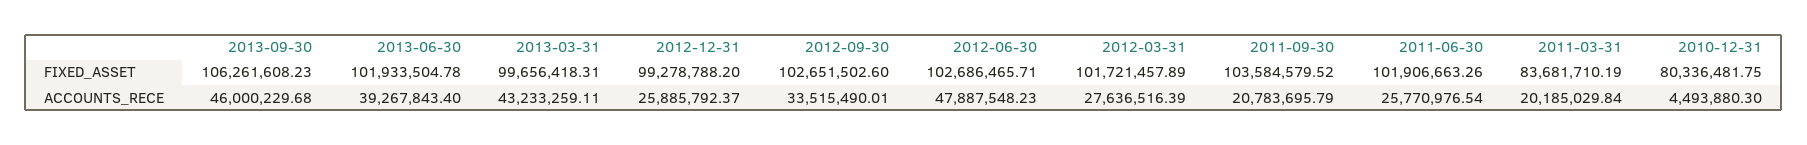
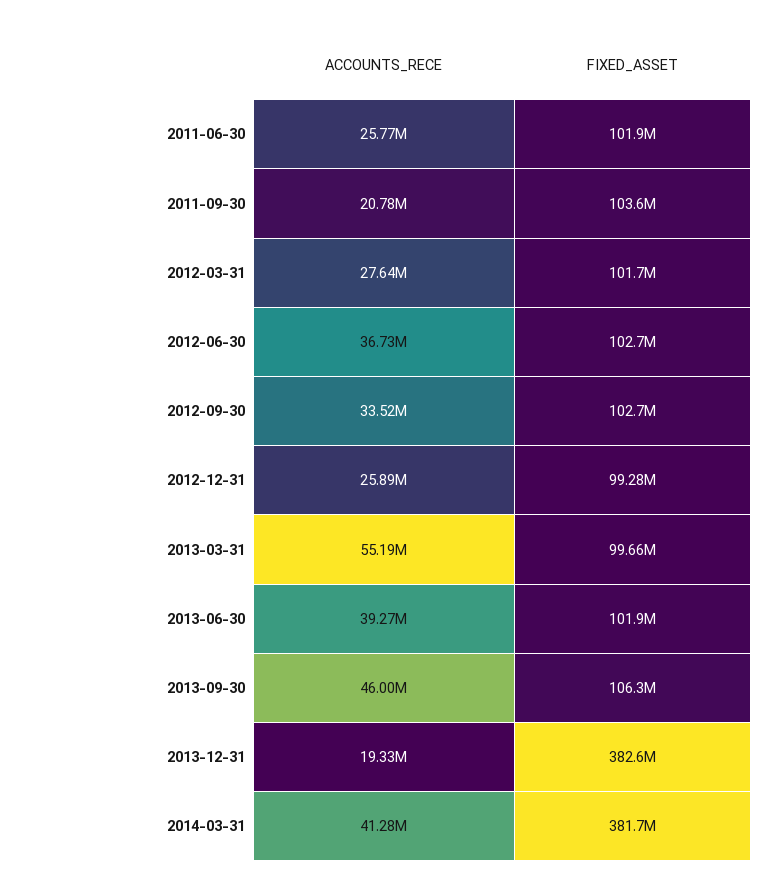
2011-03-31, FIXED_ASSET: 83681710.19 -> none
2010-12-31, FIXED_ASSET: 80336481.75 -> none
2013-03-31, ACCOUNTS_RECE: 43233259.11 -> 55190000
2012-06-30, ACCOUNTS_RECE: 47887548.23 -> 36730000
2011-03-31, ACCOUNTS_RECE: 20185029.84 -> none
2010-12-31, ACCOUNTS_RECE: 4493880.3 -> none
2013-12-31, ACCOUNTS_RECE: none -> 19330000
2013-12-31, FIXED_ASSET: none -> 382600000
2014-03-31, ACCOUNTS_RECE: none -> 41280000
2014-03-31, FIXED_ASSET: none -> 381700000

